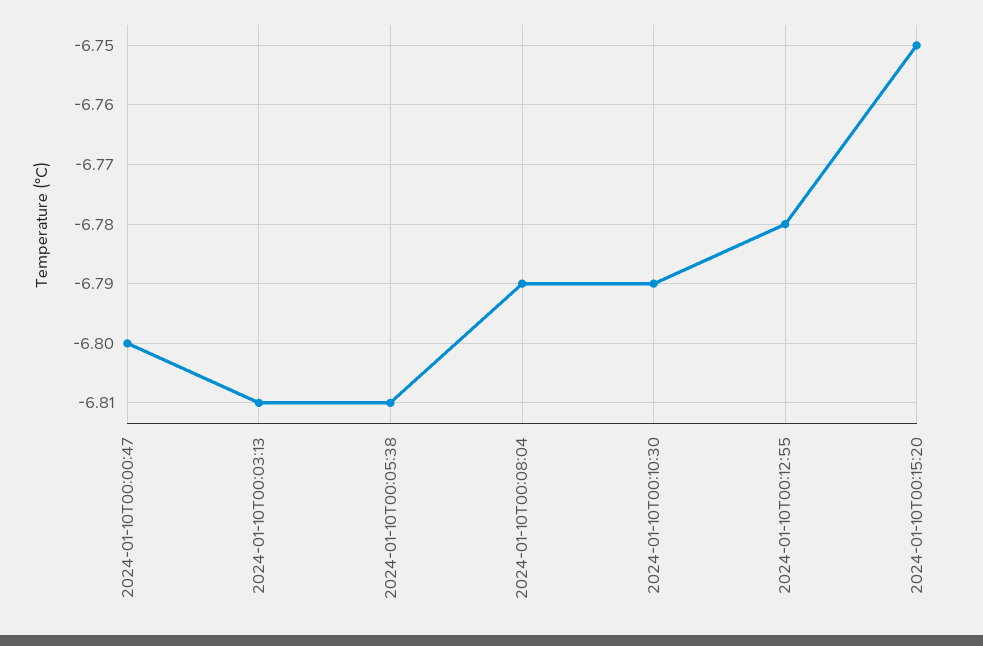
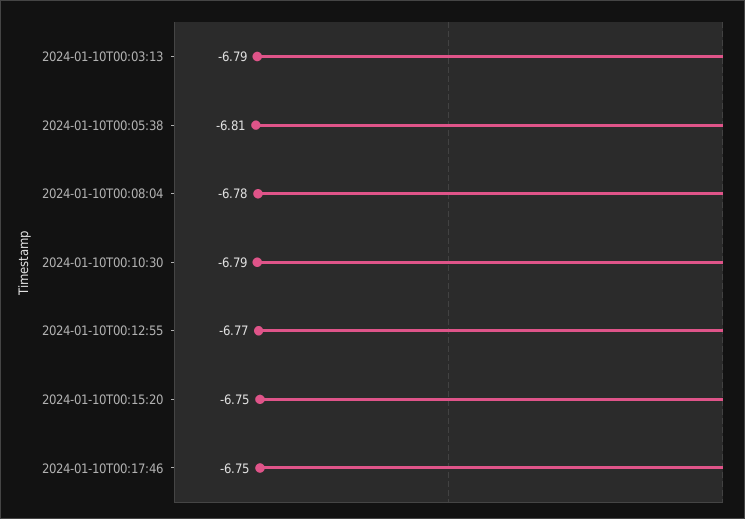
2024-01-10T00:00:47: -6.8 -> none
2024-01-10T00:03:13: -6.81 -> -6.79
2024-01-10T00:08:04: -6.79 -> -6.78
2024-01-10T00:12:55: -6.78 -> -6.77
2024-01-10T00:17:46: none -> -6.75

